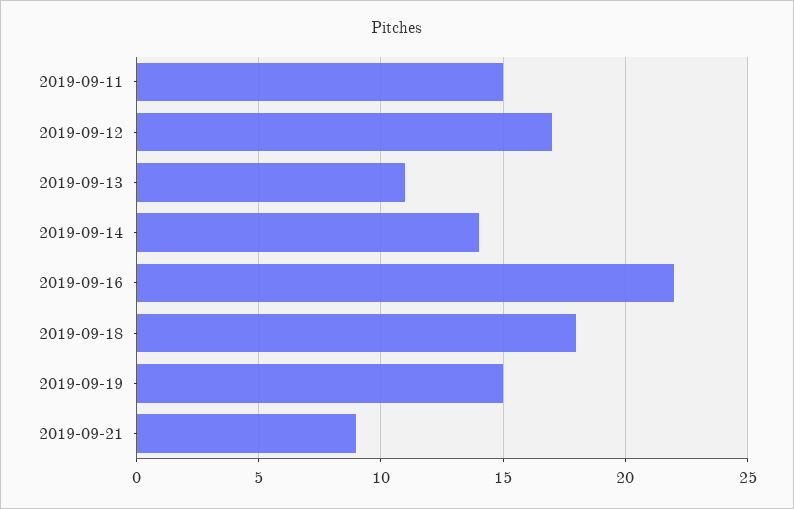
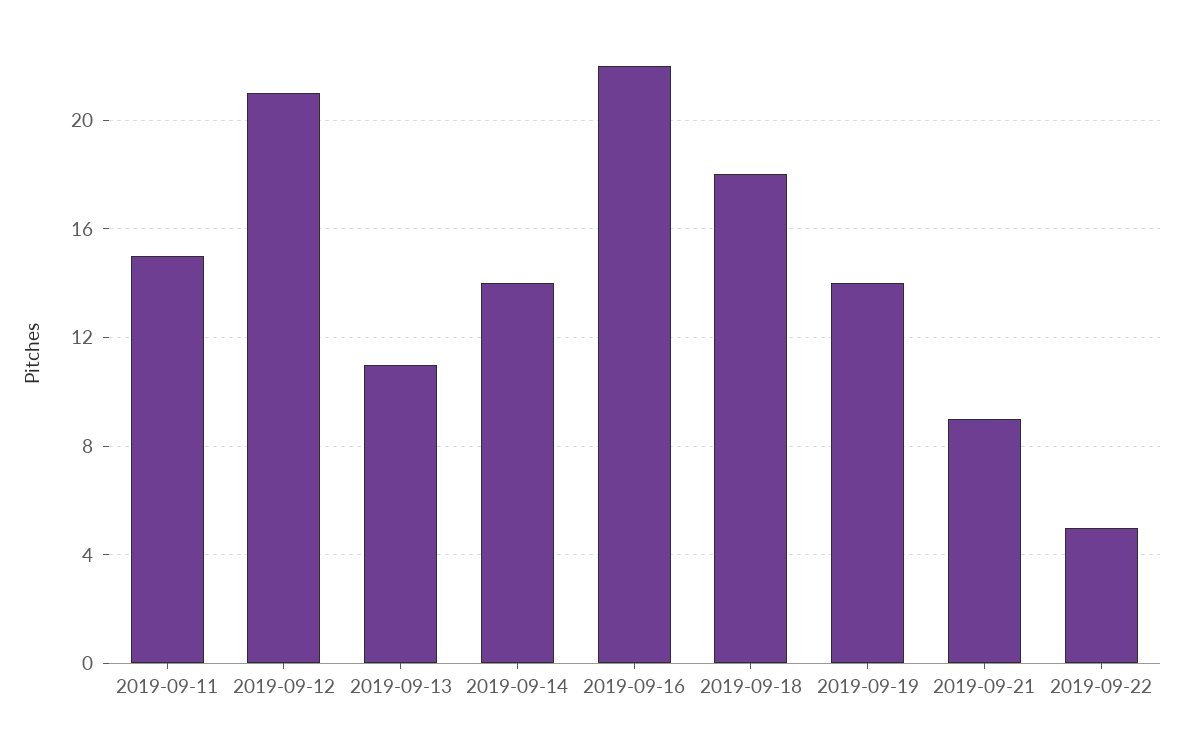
2019-09-12: 17 -> 21
2019-09-19: 15 -> 14
2019-09-22: none -> 5

